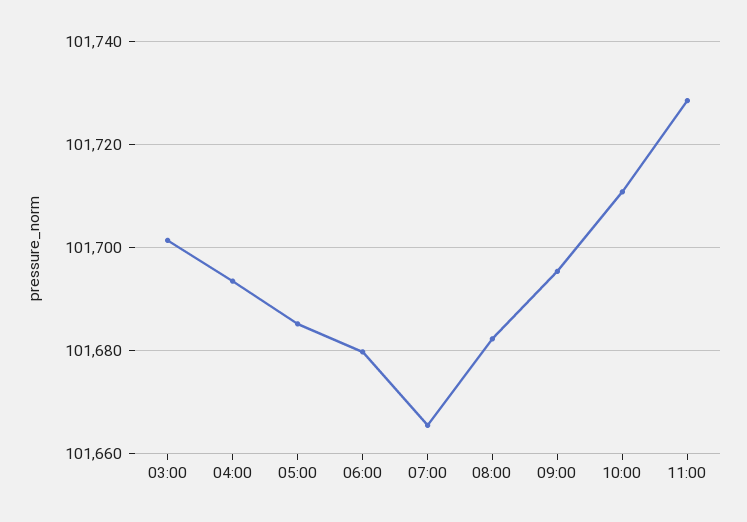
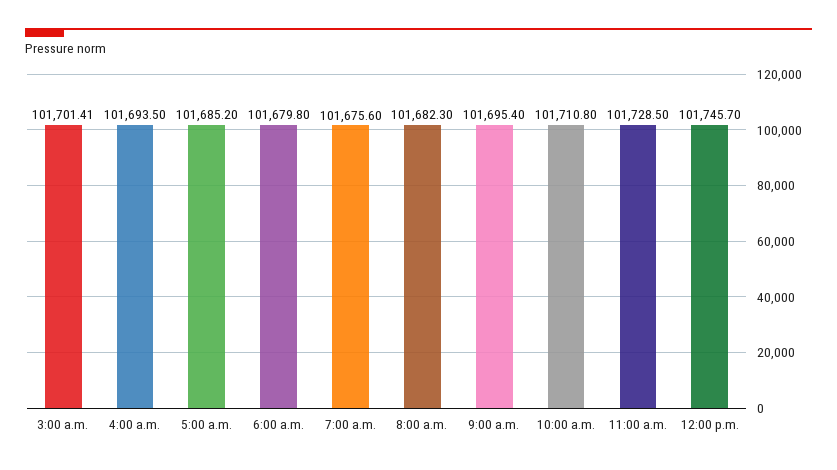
07:00: 101666 -> 101675.6
12:00 p.m.: none -> 101745.7

